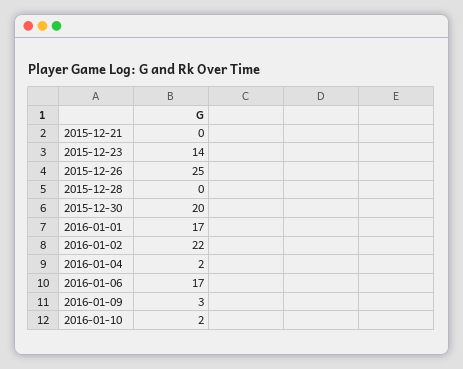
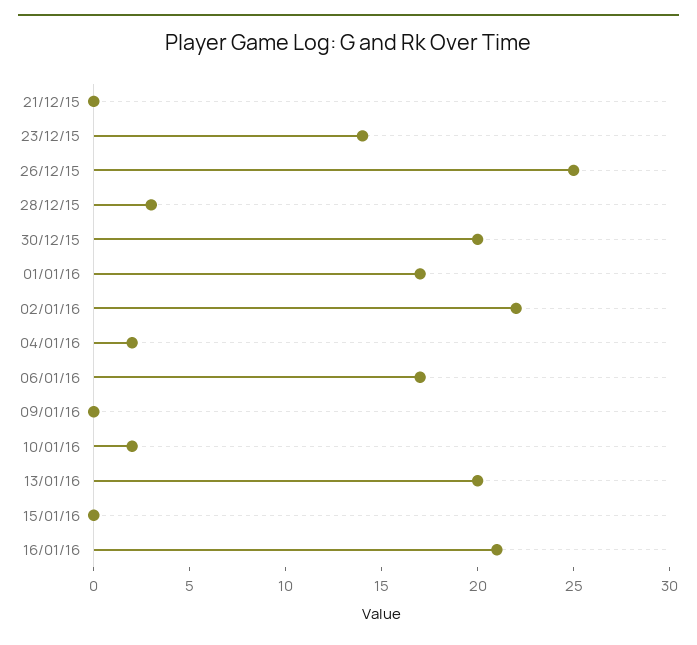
2015-12-28: 0 -> 3
2016-01-09: 3 -> 0
13/01/16: none -> 20
15/01/16: none -> 0
16/01/16: none -> 21

